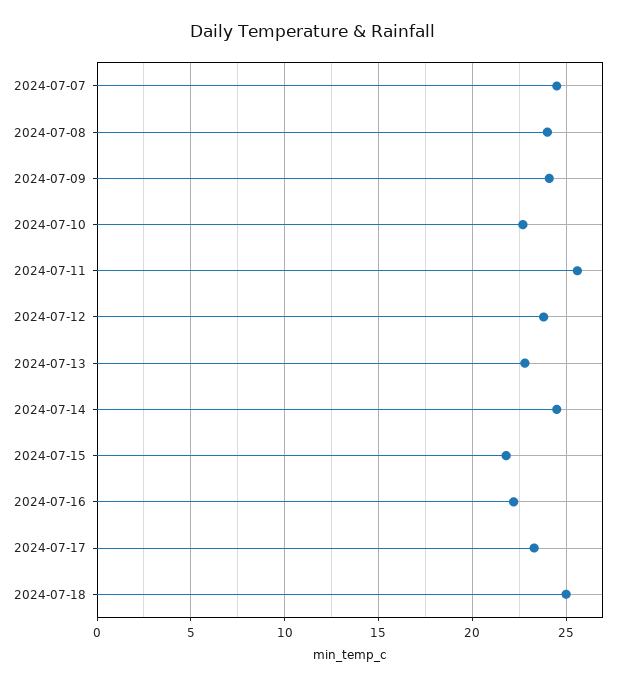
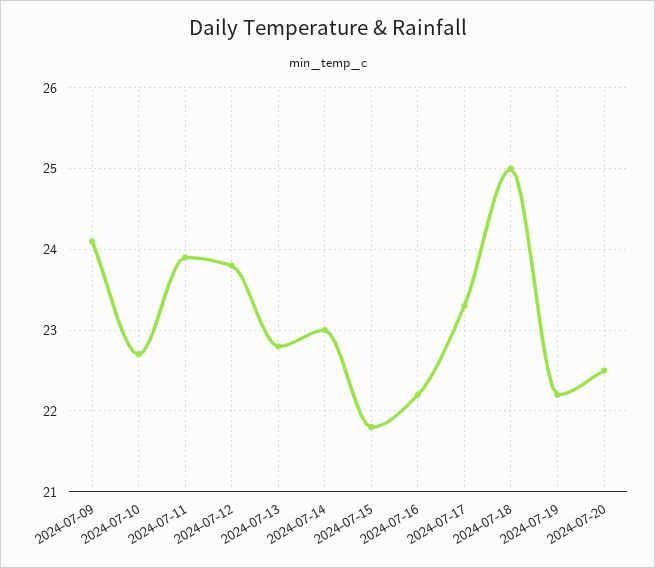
2024-07-07: 24.5 -> none
2024-07-08: 24 -> none
2024-07-11: 25.5 -> 23.9
2024-07-14: 24.5 -> 23
2024-07-19: none -> 22.2
2024-07-20: none -> 22.5

